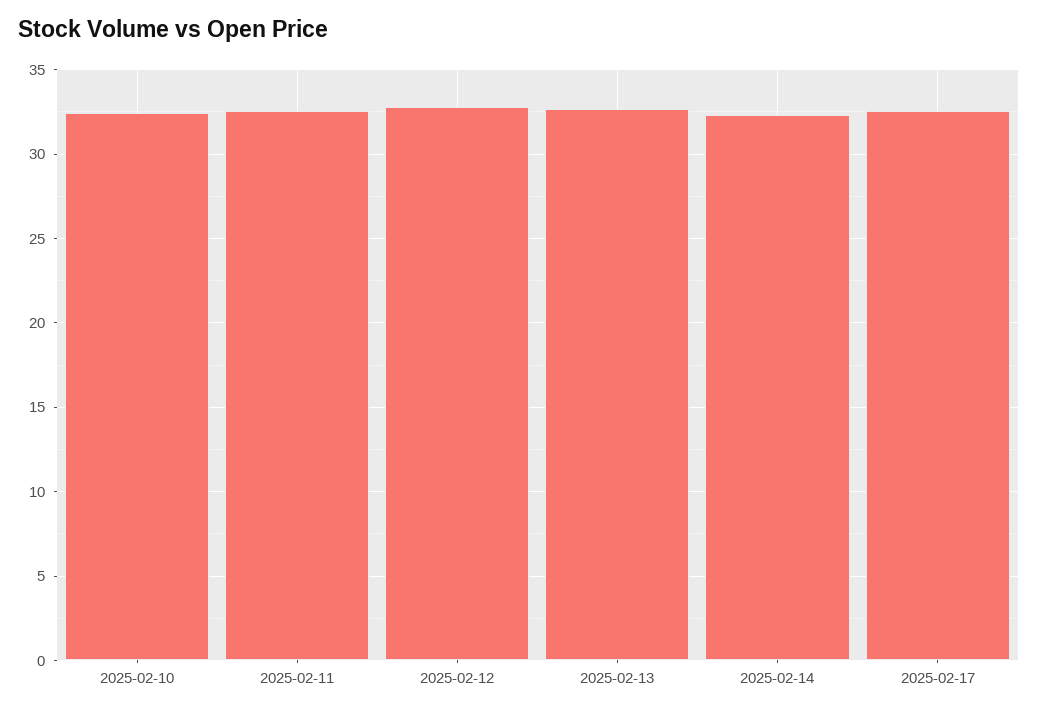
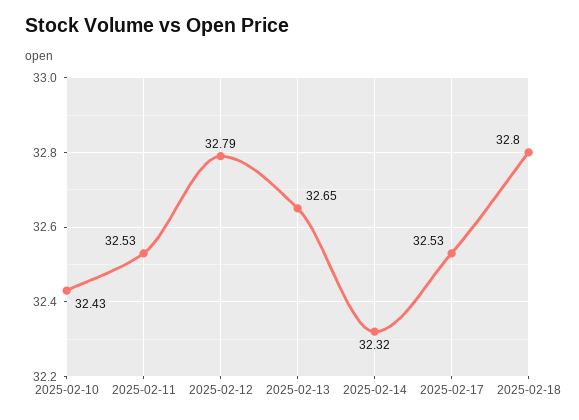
2025-02-18: none -> 32.8

